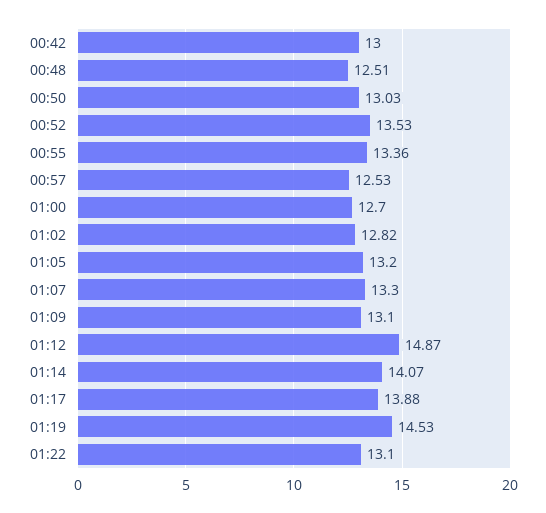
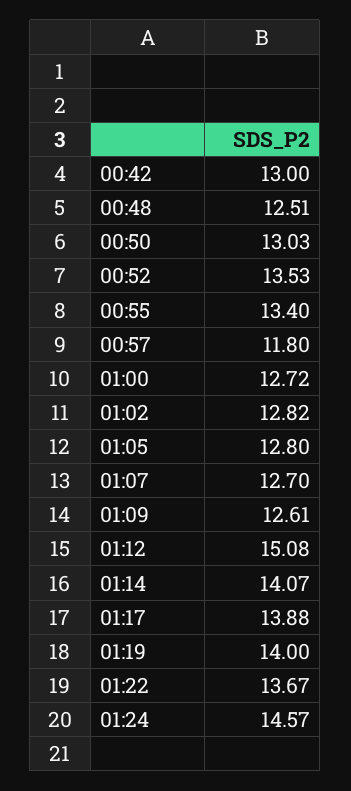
00:55: 13.36 -> 13.4
00:57: 12.53 -> 11.8
01:00: 12.7 -> 12.72
01:05: 13.2 -> 12.8
01:07: 13.3 -> 12.7
01:09: 13.1 -> 12.61
01:12: 14.87 -> 15.08
01:19: 14.53 -> 14
01:22: 13.1 -> 13.67
01:24: none -> 14.57

